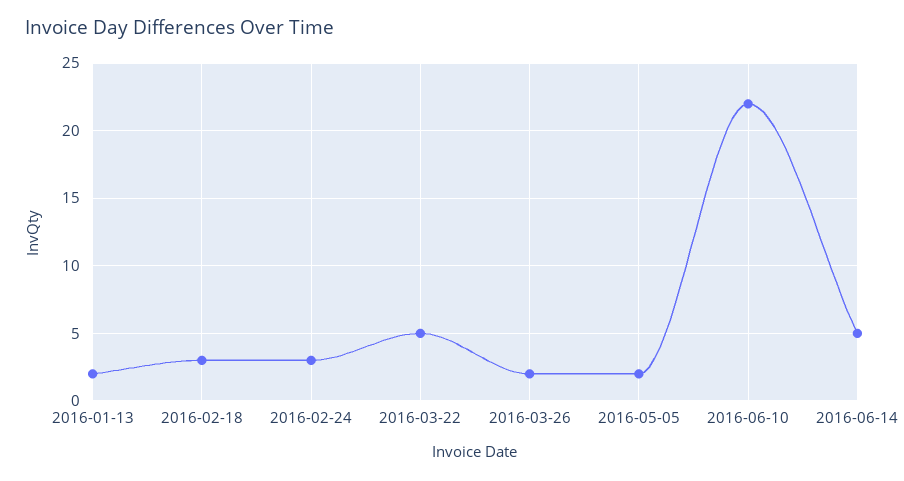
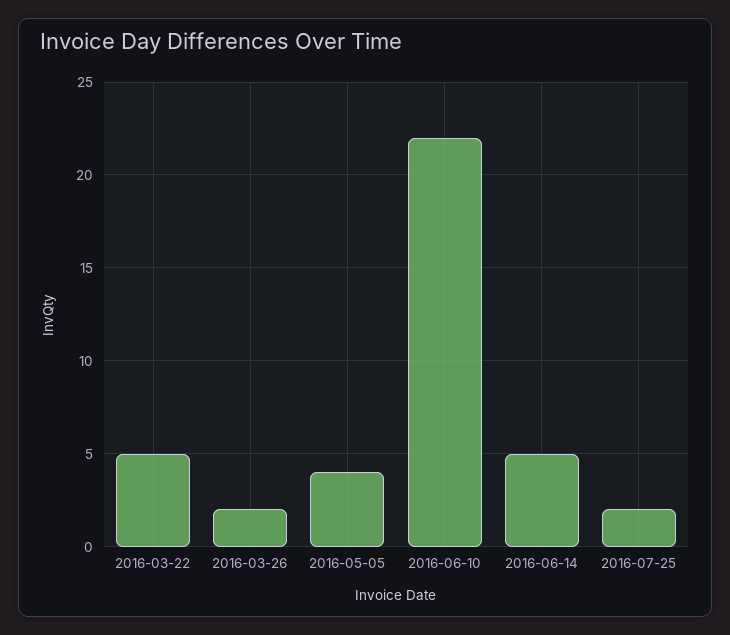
2016-01-13: 2 -> none
2016-02-18: 3 -> none
2016-02-24: 3 -> none
2016-05-05: 2 -> 4
2016-07-25: none -> 2

